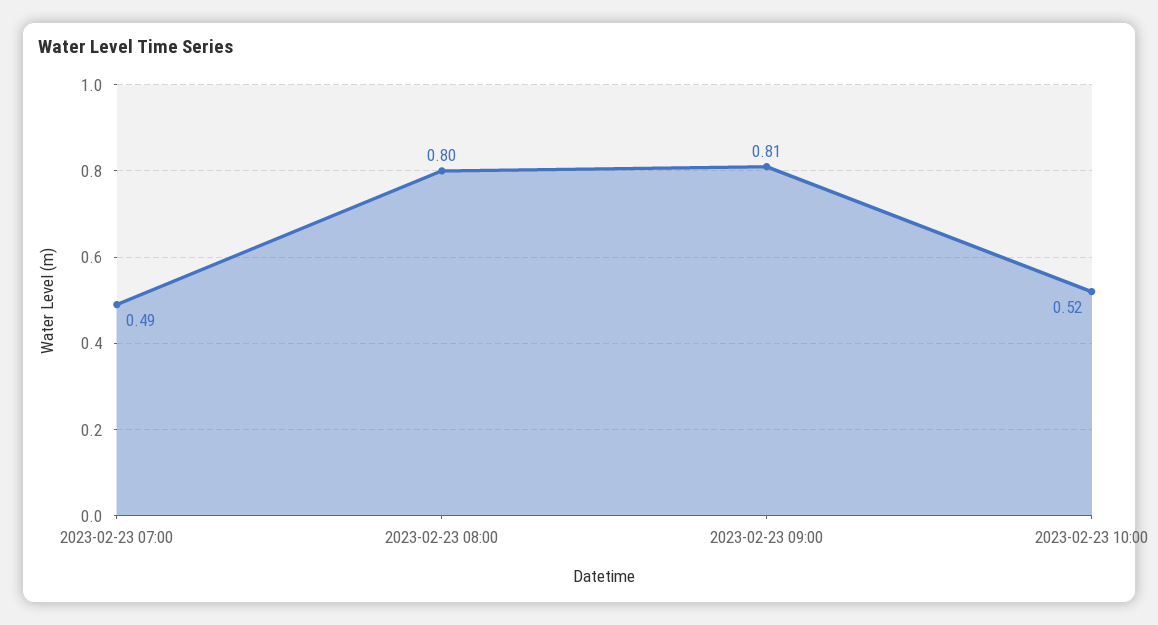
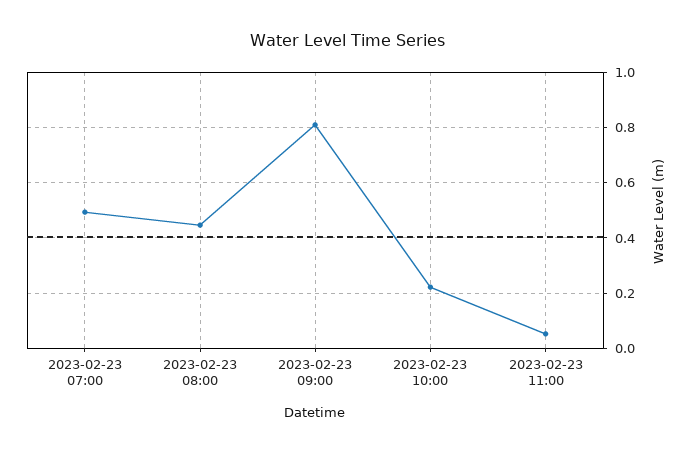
2023-02-23 08:00: 0.8 -> 0.45
2023-02-23 10:00: 0.52 -> 0.225
2023-02-23 11:00: none -> 0.05

